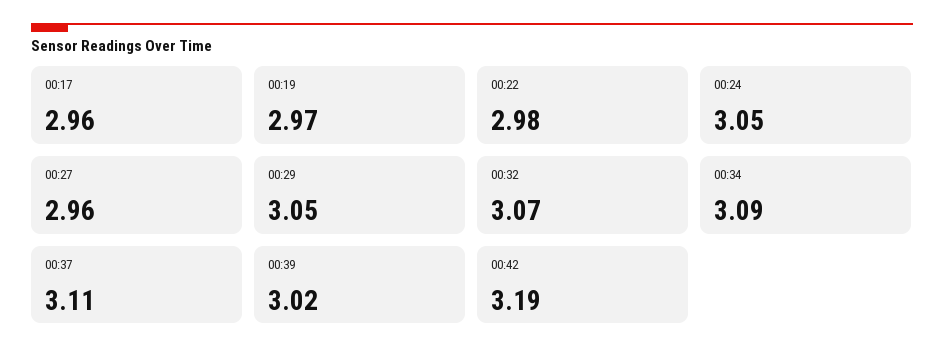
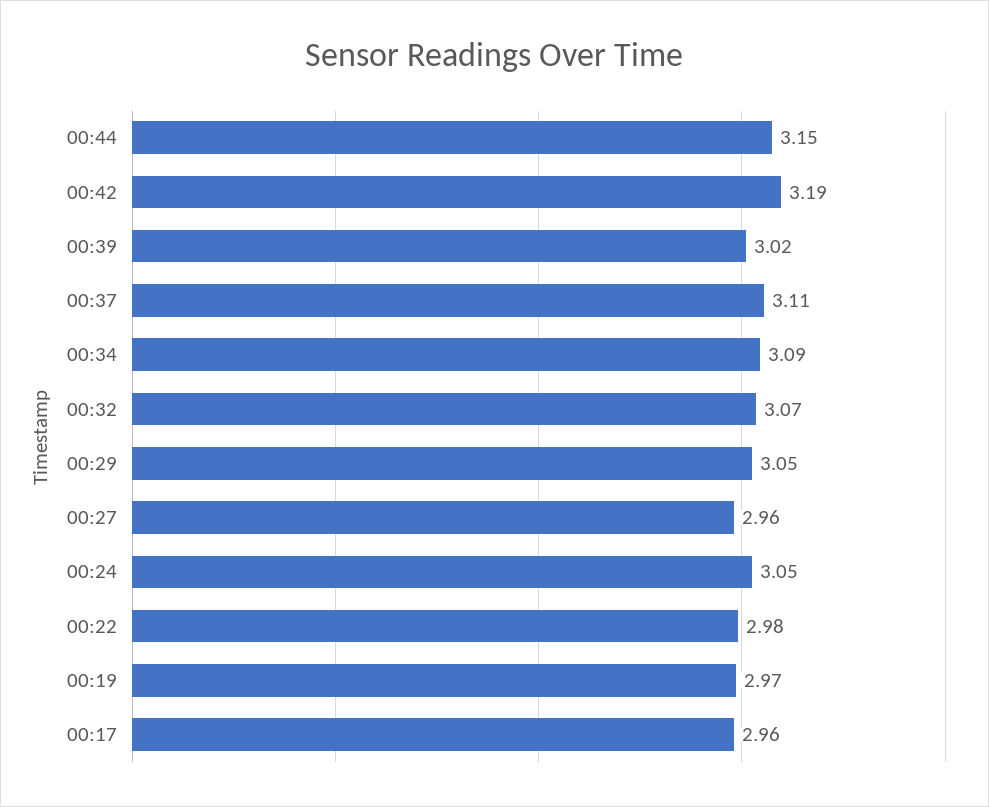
00:44: none -> 3.15

